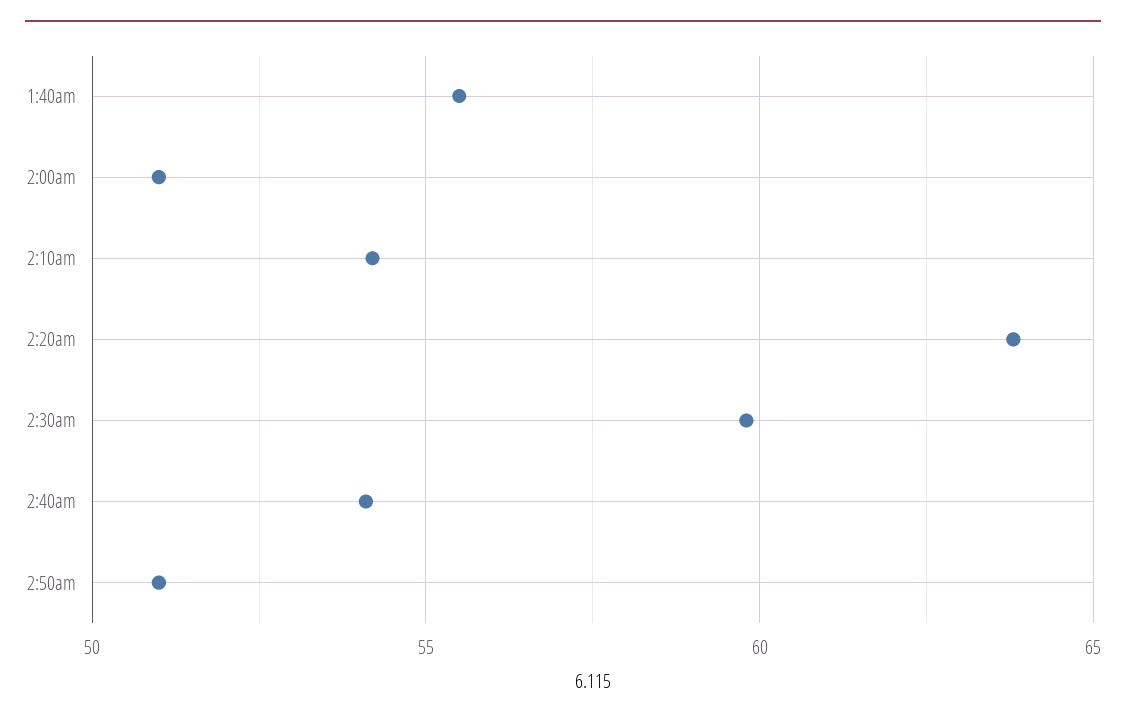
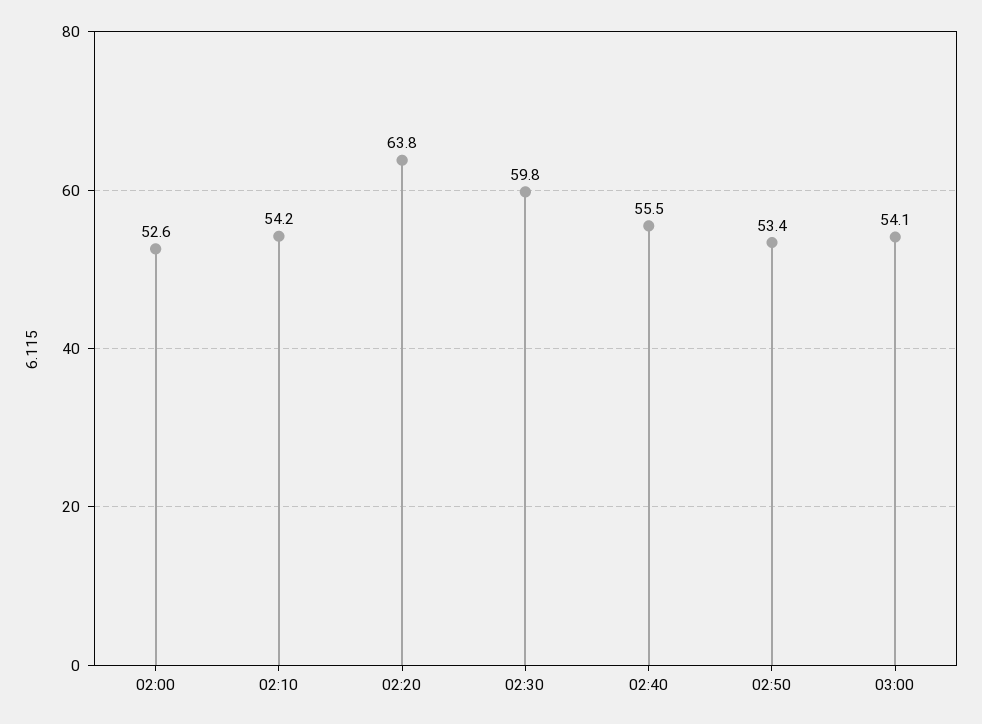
1:40am: 55.5 -> none
2:00am: 51 -> 52.6
2:40am: 54 -> 55.5
2:50am: 51 -> 53.4
03:00: none -> 54.1

